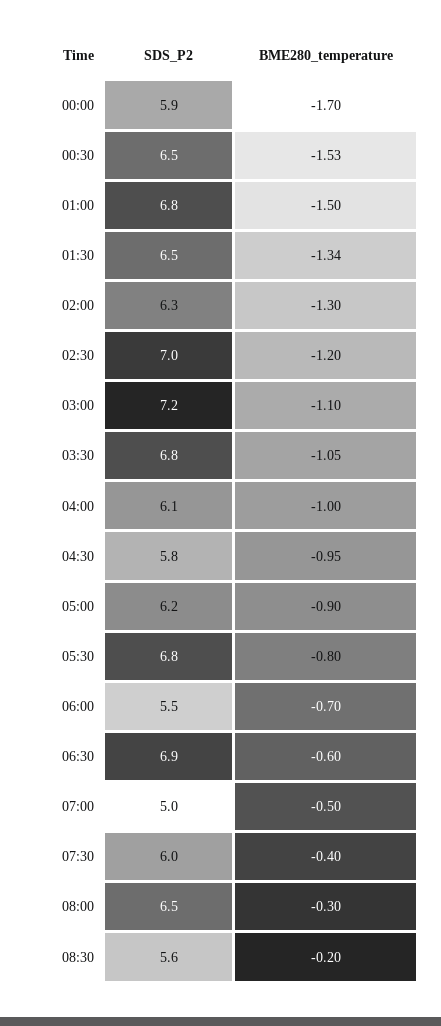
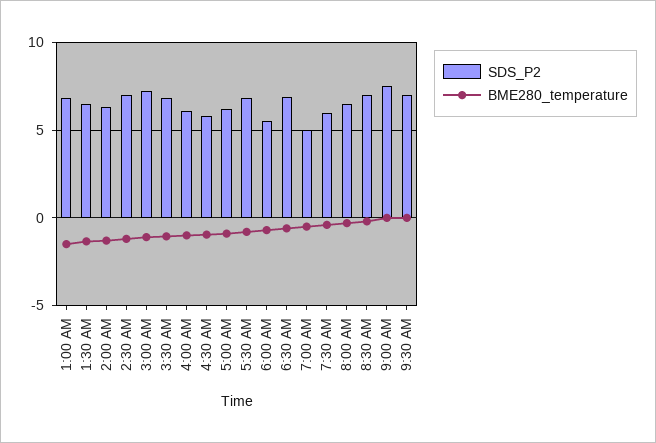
SDS_P2, 00:00: 5.9 -> none
BME280_temperature, 00:00: -1.7 -> none
SDS_P2, 00:30: 6.5 -> none
BME280_temperature, 00:30: -1.53 -> none
SDS_P2, 08:30: 5.6 -> 7
SDS_P2, 9:00 AM: none -> 7.5
BME280_temperature, 9:00 AM: none -> 0
SDS_P2, 9:30 AM: none -> 7
BME280_temperature, 9:30 AM: none -> 0

